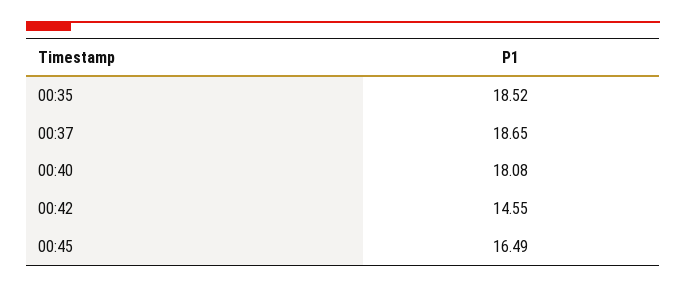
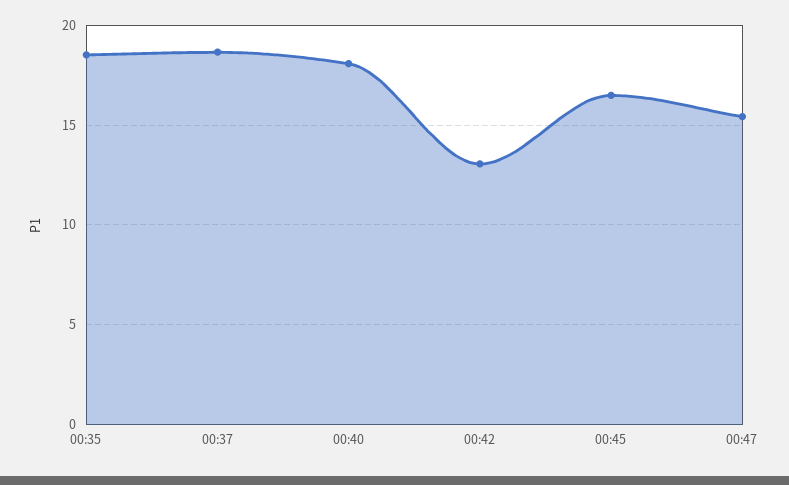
00:42: 14.55 -> 13
00:47: none -> 15.5

